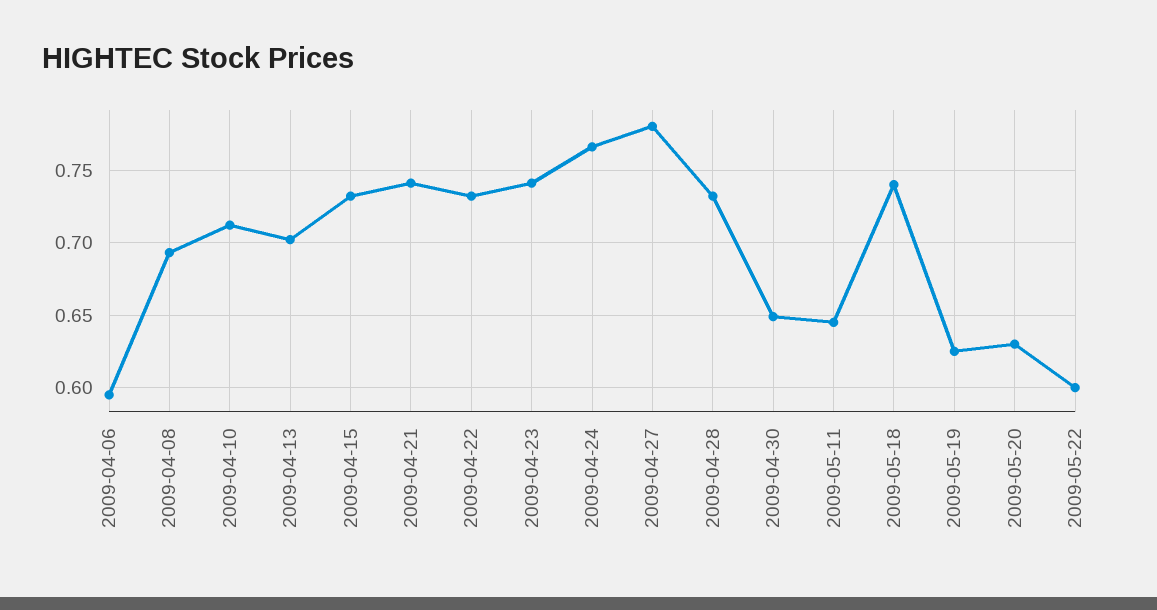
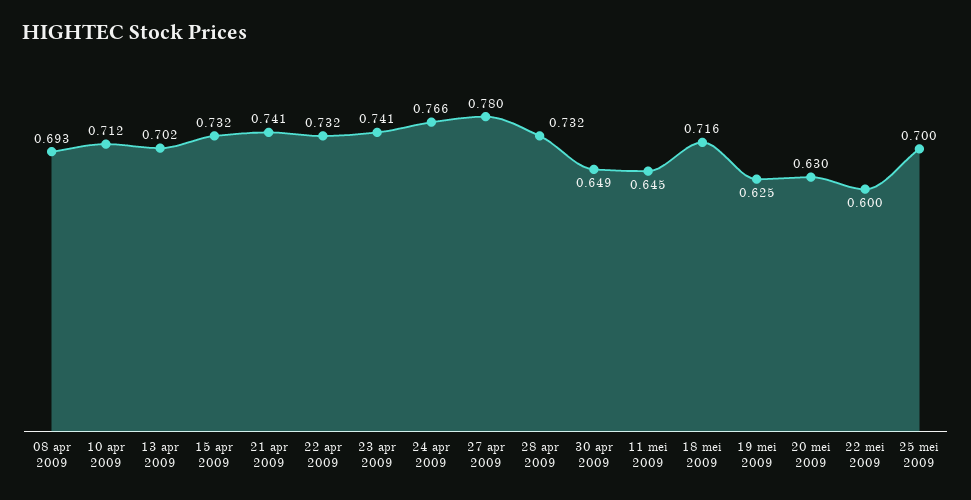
2009-04-06: 0.595 -> none
2009-05-18: 0.74 -> 0.716
25 mei 2009: none -> 0.7

